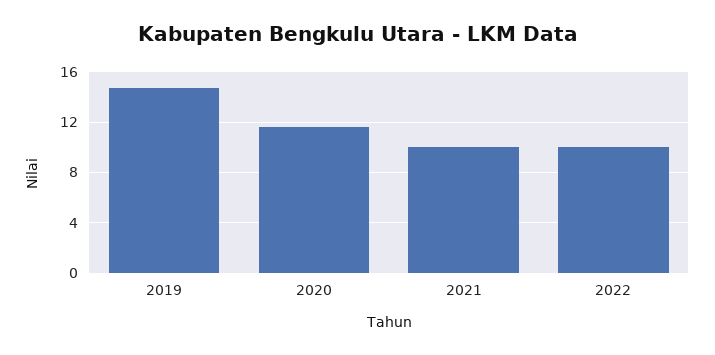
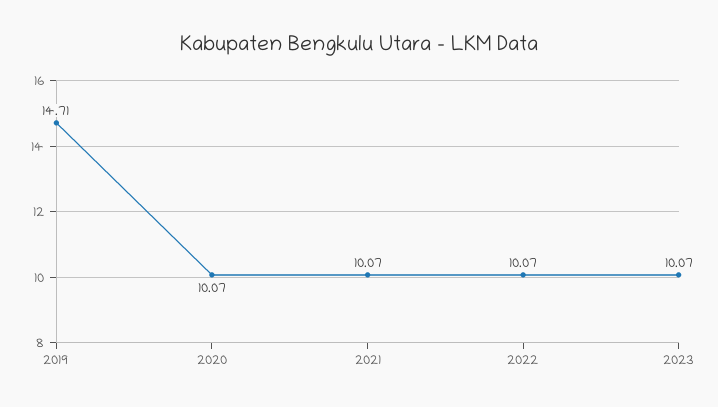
2020: 11.5 -> 10.07
2023: none -> 10.07

